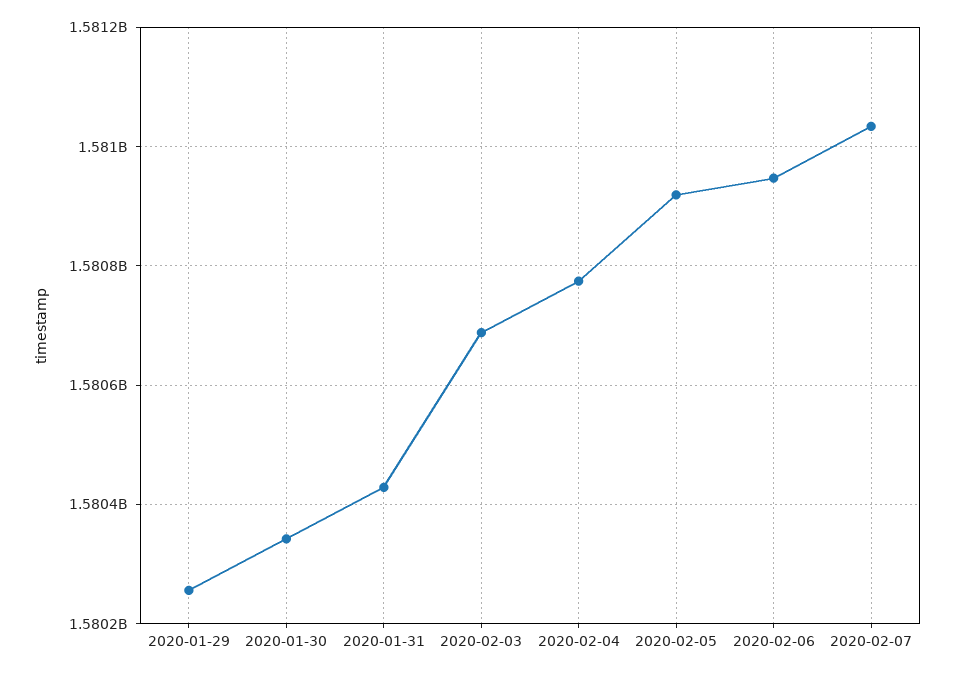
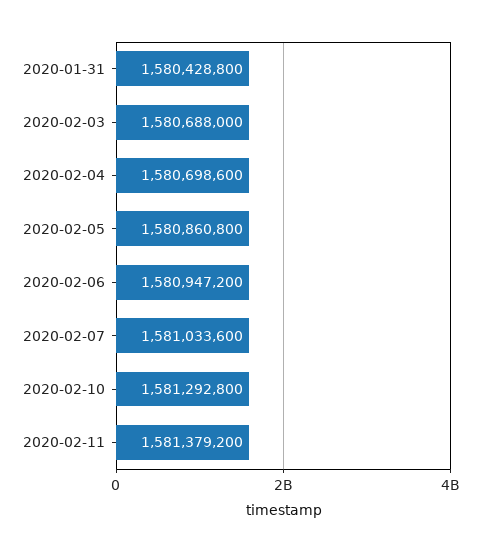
2020-01-29: 1580260000 -> none
2020-01-30: 1580340000 -> none
2020-02-04: 1580780000 -> 1580698600
2020-02-05: 1580920000 -> 1580860800
2020-02-10: none -> 1581292800
2020-02-11: none -> 1581379200

